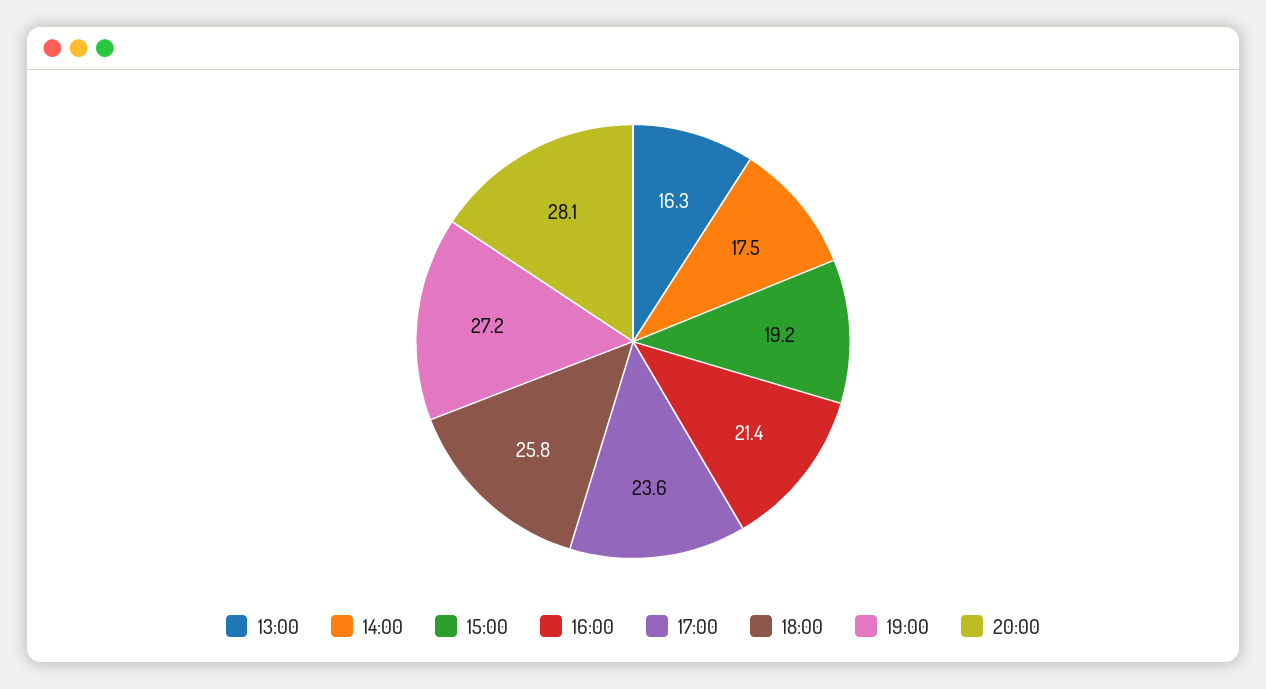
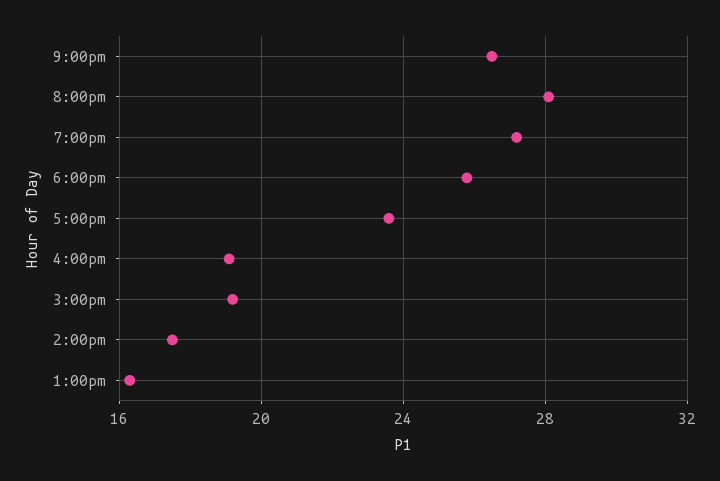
16:00: 21.4 -> 19
9:00pm: none -> 26.5

